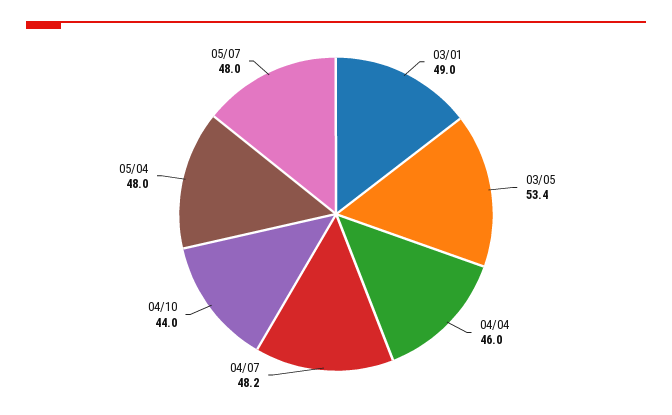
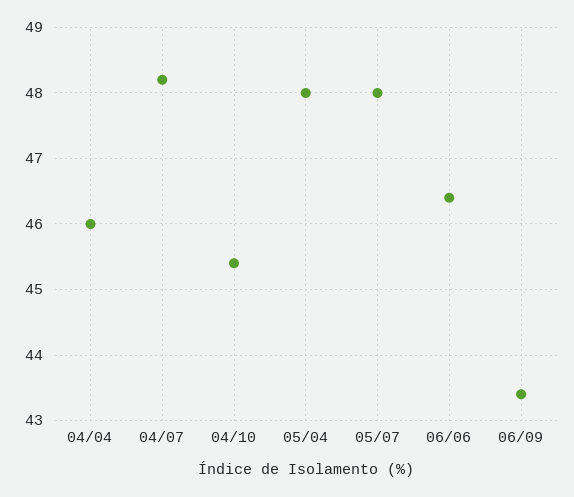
03/01: 49 -> none
03/05: 53.4 -> none
04/10: 44 -> 45.4
06/06: none -> 46.4
06/09: none -> 43.4

